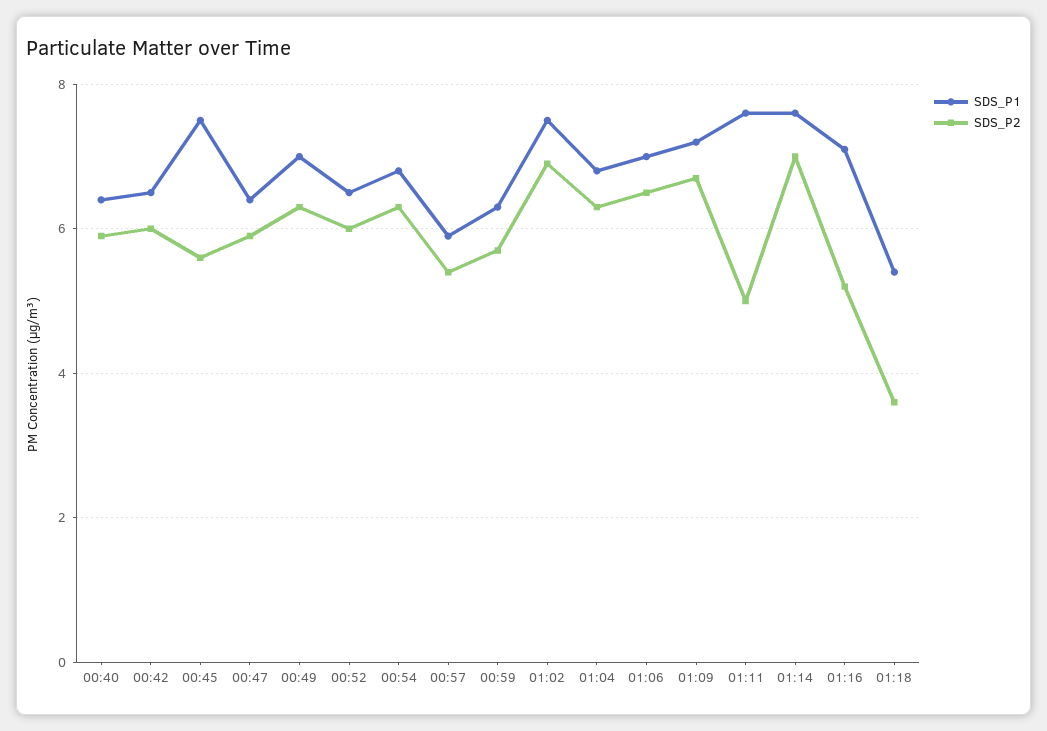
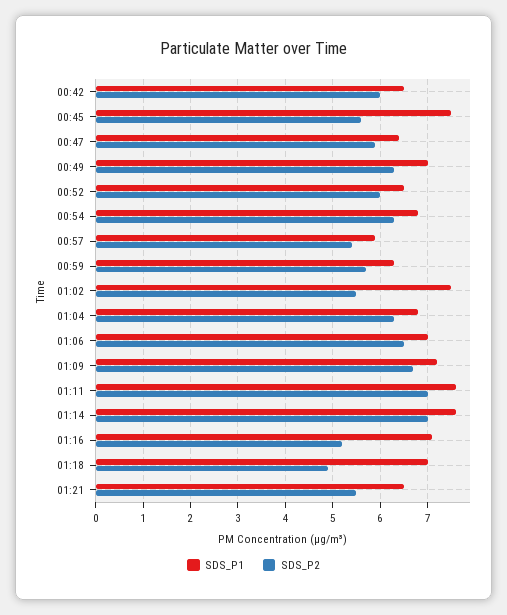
SDS_P1, 00:40: 6.5 -> none
SDS_P2, 00:40: 6 -> none
SDS_P2, 01:02: 7 -> 5.5
SDS_P2, 01:11: 5 -> 7
SDS_P1, 01:18: 5.5 -> 7
SDS_P2, 01:18: 3.5 -> 5
SDS_P1, 01:21: none -> 6.5
SDS_P2, 01:21: none -> 5.5

